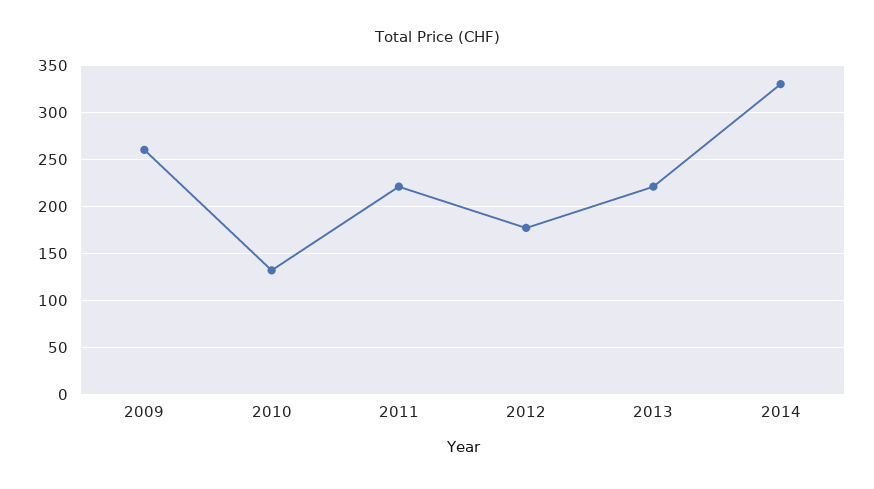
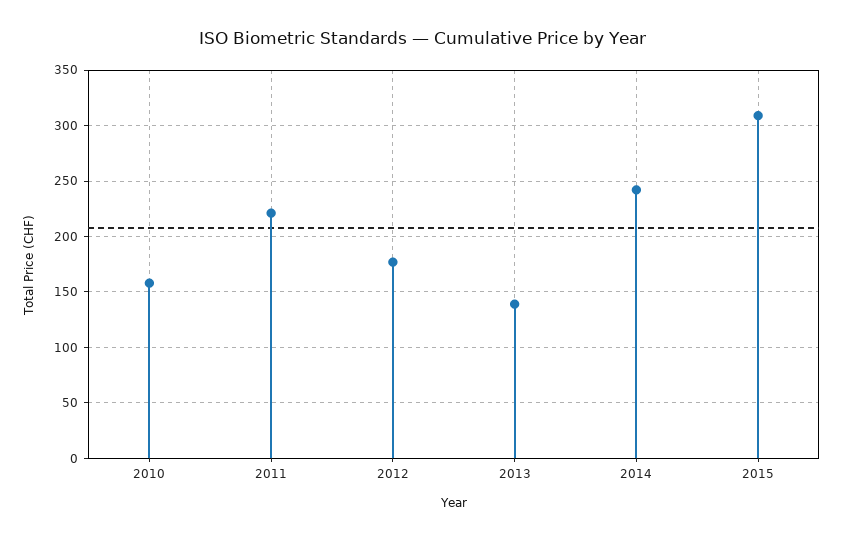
2009: 260 -> none
2010: 130 -> 160
2013: 220 -> 140
2014: 330 -> 240
2015: none -> 310

